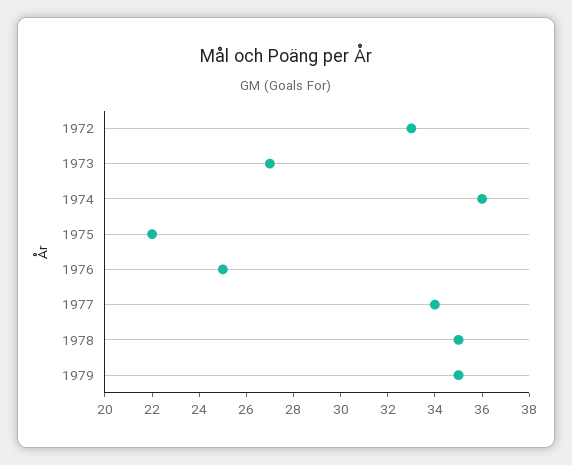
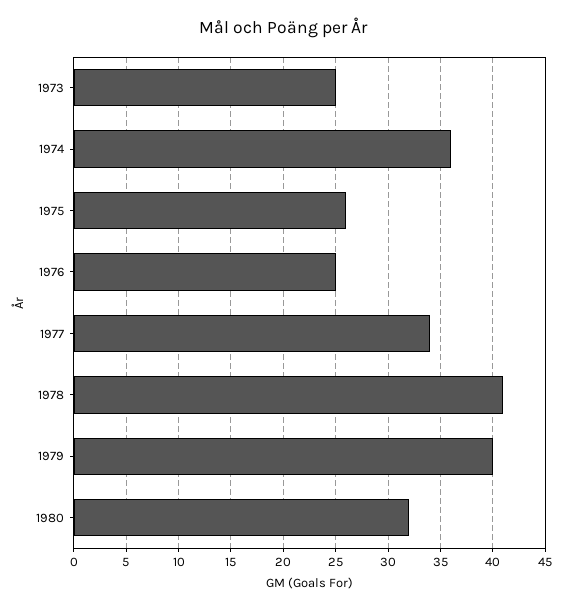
1972: 33 -> none
1973: 27 -> 25
1975: 22 -> 26
1978: 35 -> 41
1979: 35 -> 40
1980: none -> 32

